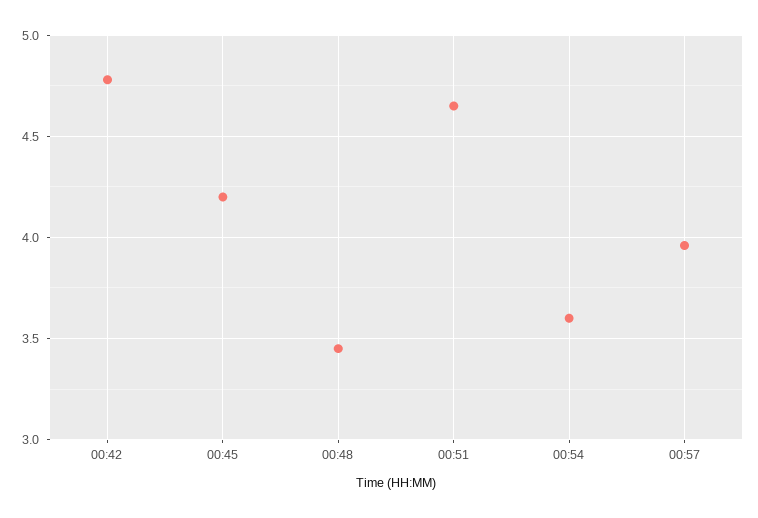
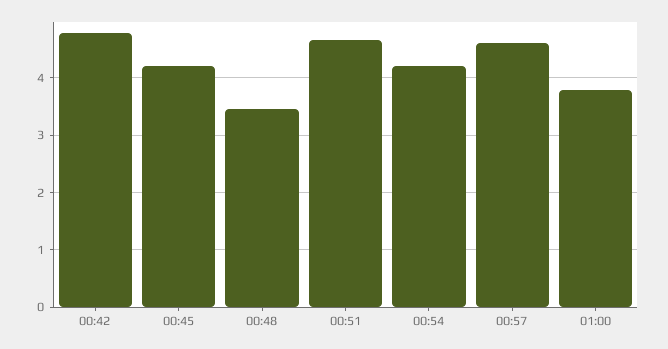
00:54: 3.6 -> 4.2
00:57: 3.95 -> 4.6
01:00: none -> 3.8

